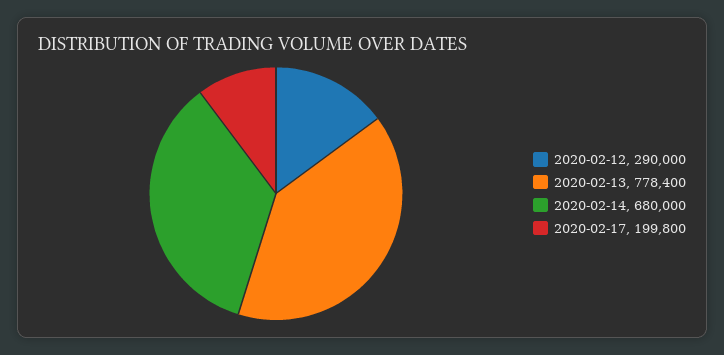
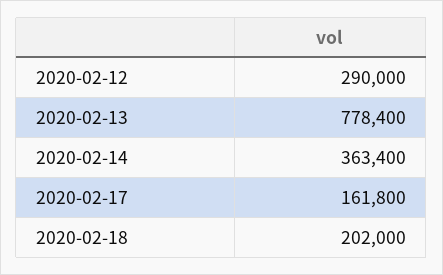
2020-02-14: 680000 -> 363400
2020-02-17: 199800 -> 161800
2020-02-18: none -> 202000

